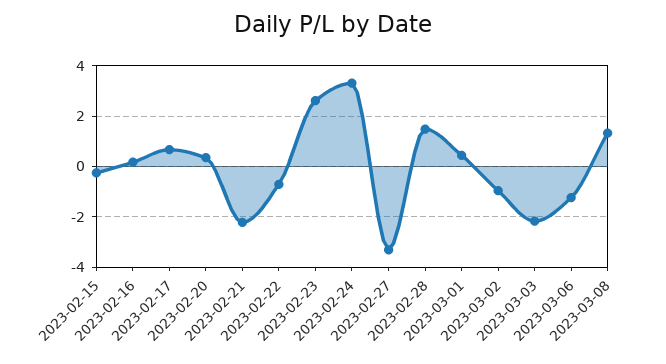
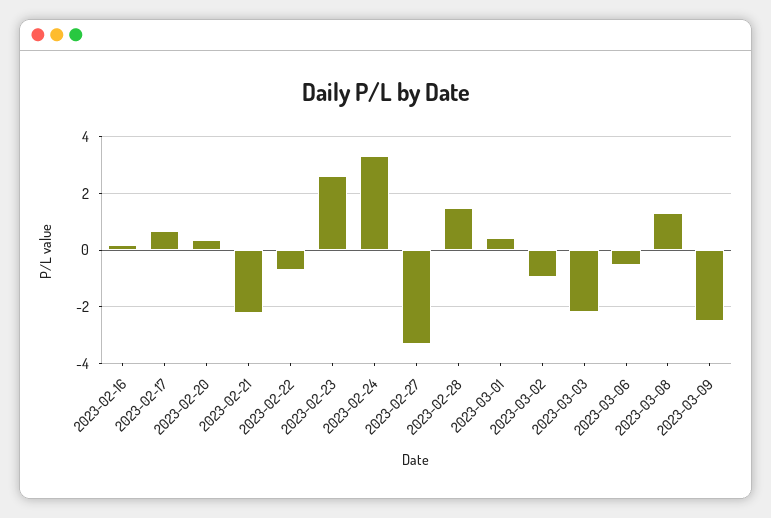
2023-02-15: -0.25 -> none
2023-03-06: -1.25 -> -0.5
2023-03-09: none -> -2.5

